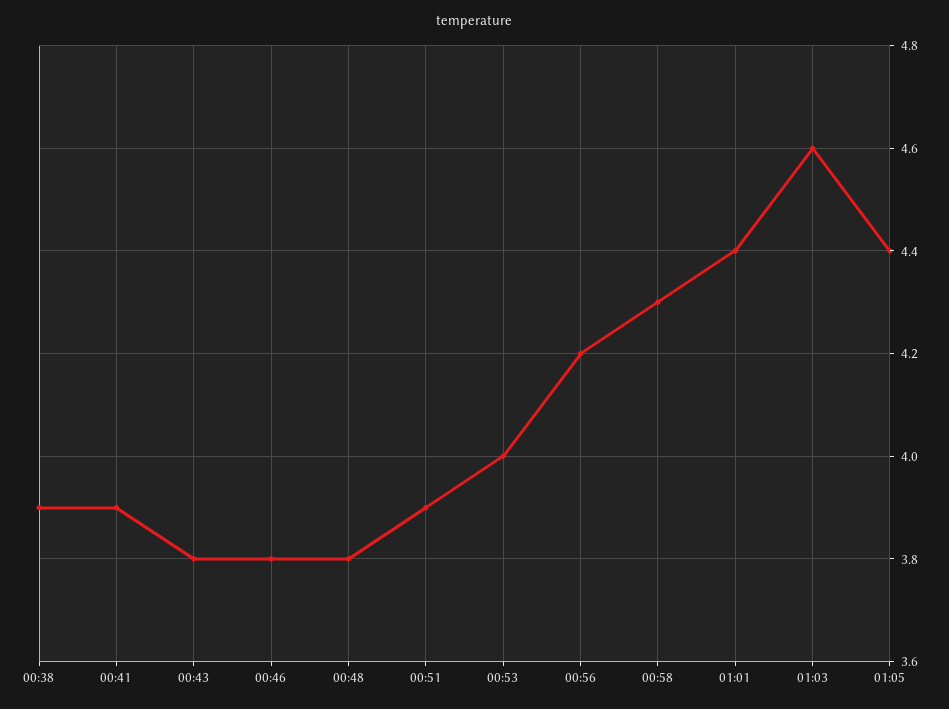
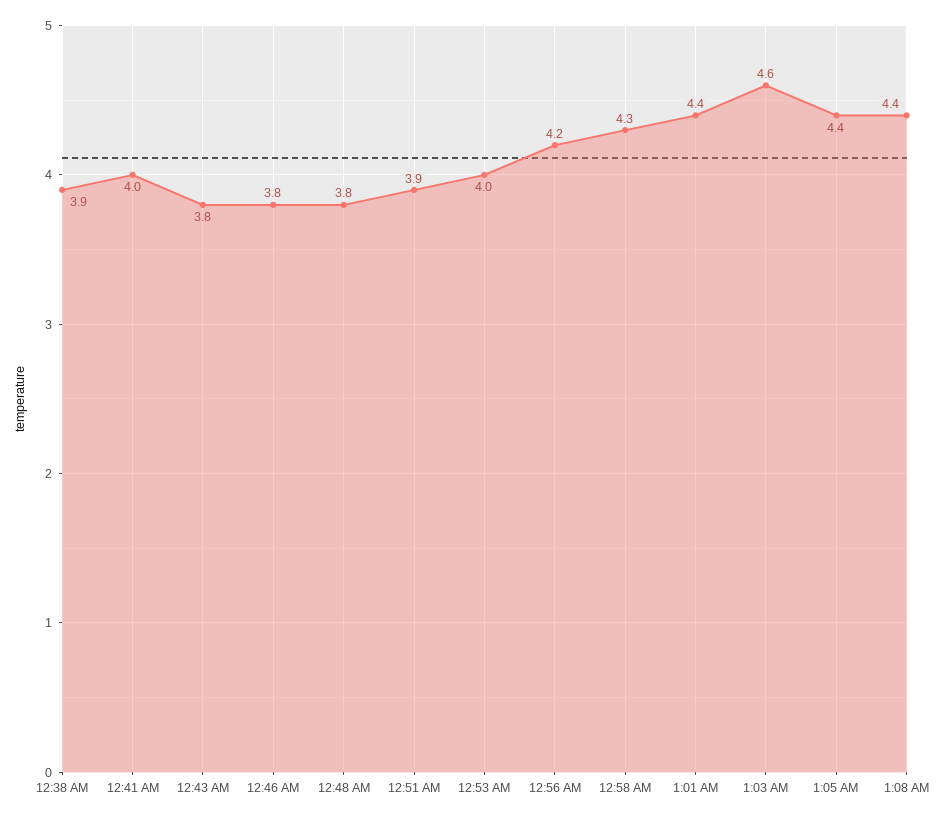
00:41: 3.9 -> 4
1:08 AM: none -> 4.4

